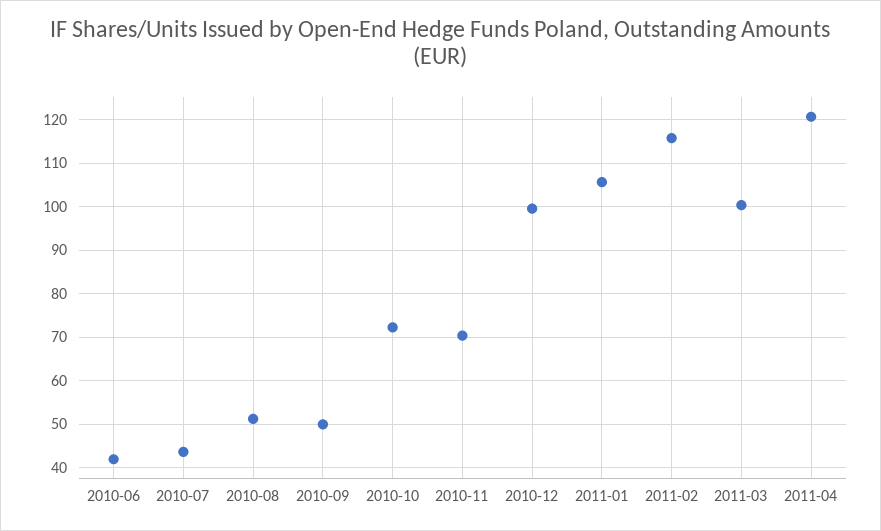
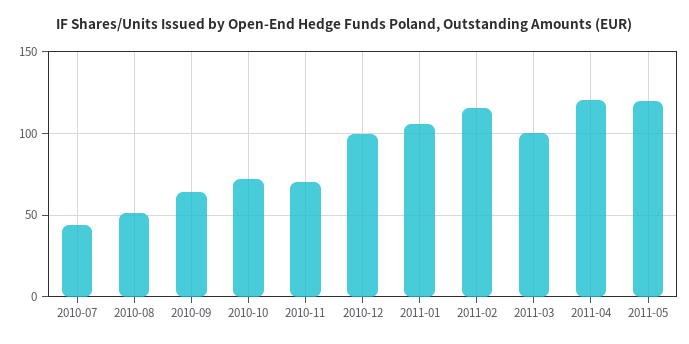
2010-06: 42 -> none
2010-09: 50 -> 65
2011-05: none -> 120

